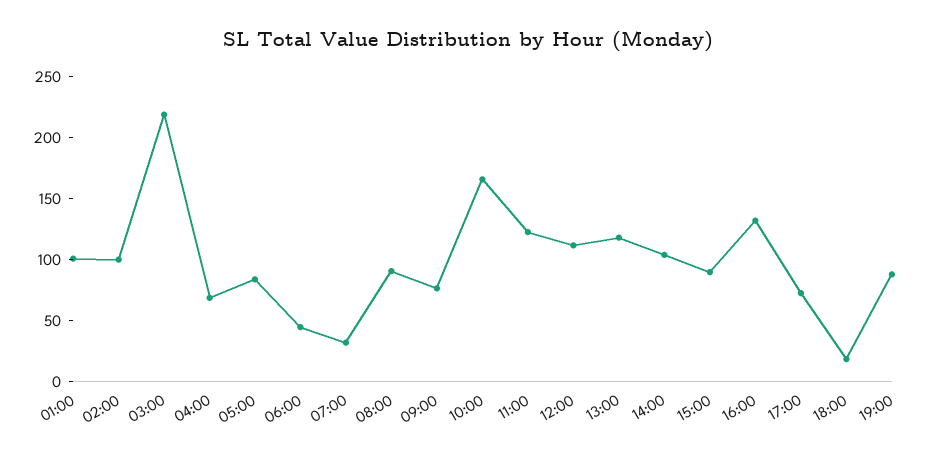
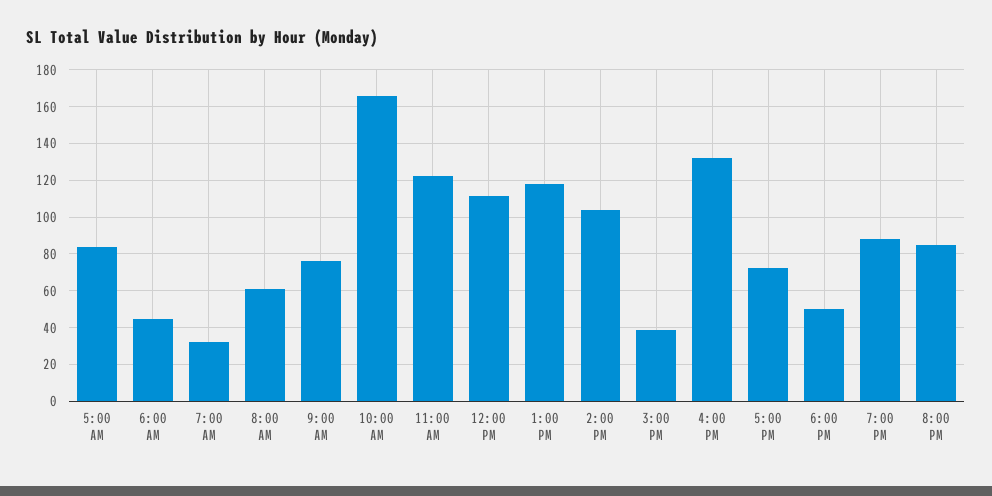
01:00: 100 -> none
02:00: 100 -> none
03:00: 220 -> none
04:00: 70 -> none
08:00: 90 -> 60
15:00: 90 -> 40
18:00: 20 -> 50
8:00 PM: none -> 85

